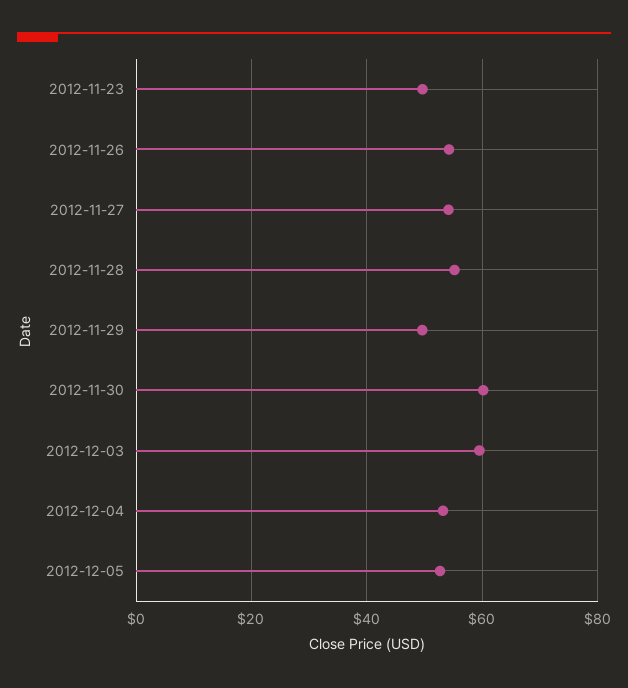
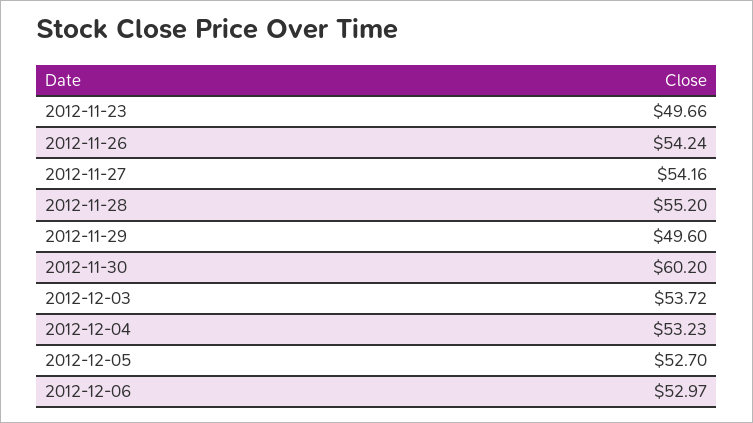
2012-12-03: 60 -> 53.72
2012-12-06: none -> 52.97

